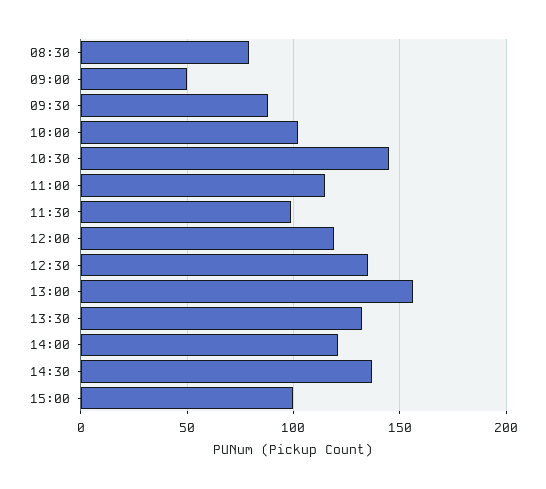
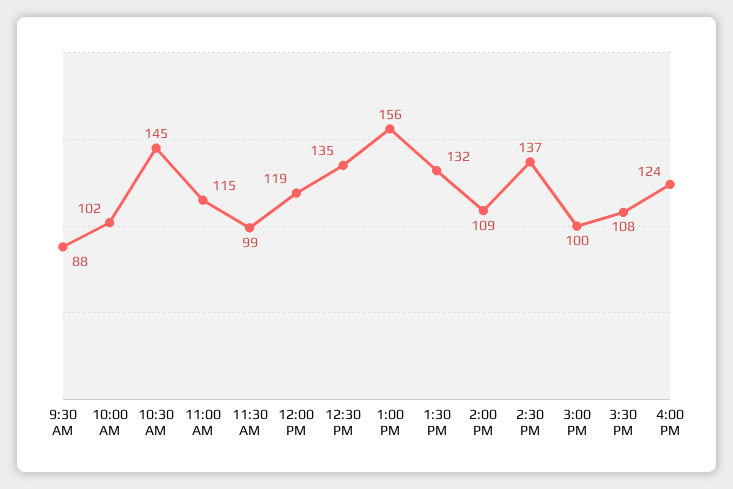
08:30: 80 -> none
09:00: 50 -> none
14:00: 120 -> 109
3:30 PM: none -> 108
4:00 PM: none -> 124

